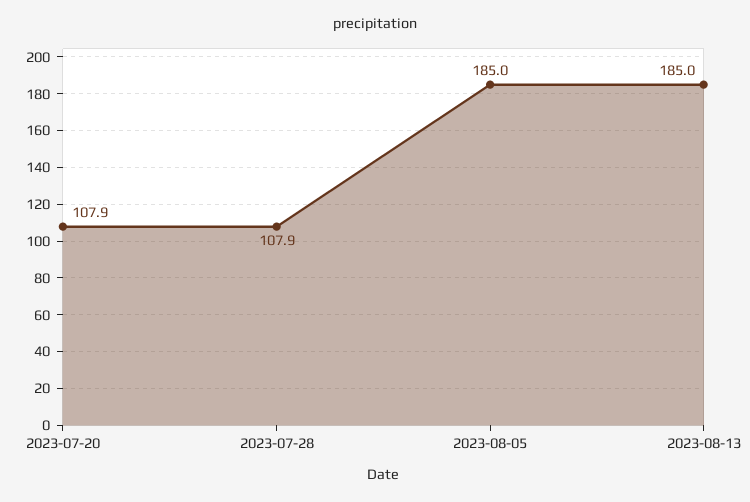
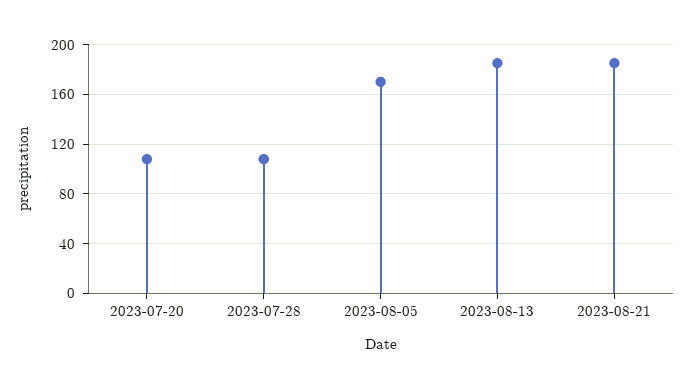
2023-08-05: 185 -> 170
2023-08-21: none -> 185

